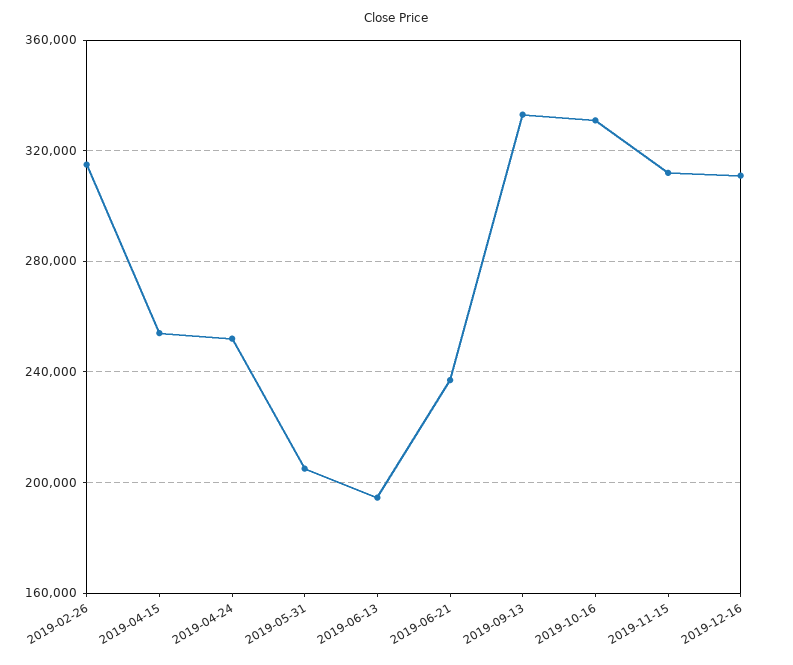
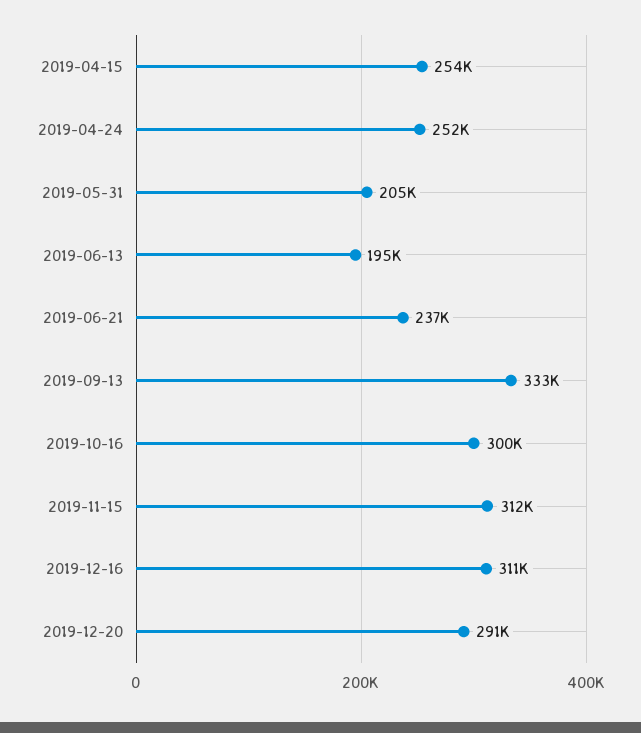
2019-02-26: 315000 -> none
2019-10-16: 330000 -> 300000
2019-12-20: none -> 291000

